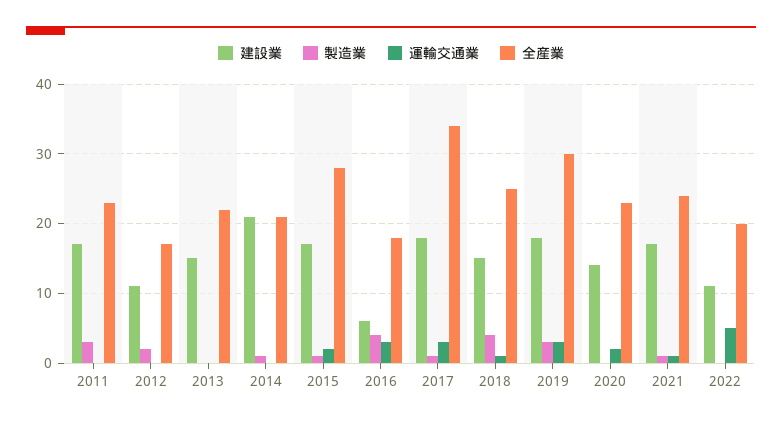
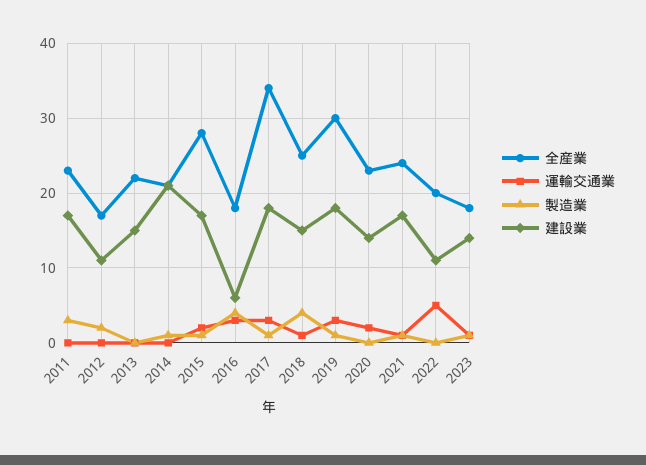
製造業, 2019: 3 -> 1
全産業, 2023: none -> 18
運輸交通業, 2023: none -> 1
製造業, 2023: none -> 1
建設業, 2023: none -> 14

